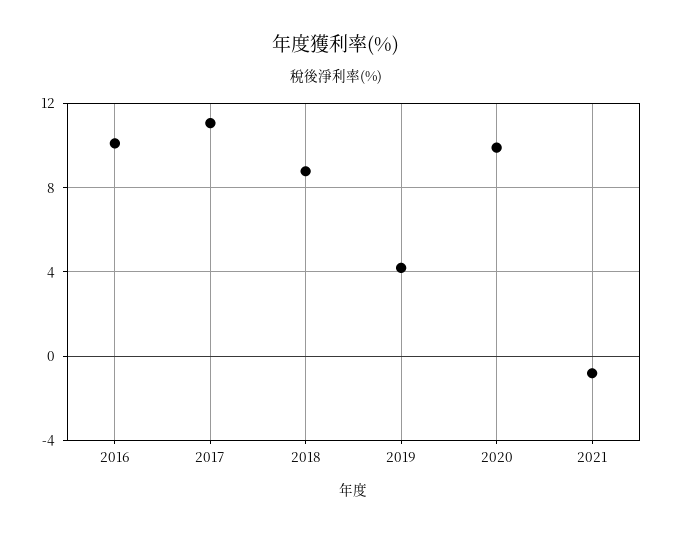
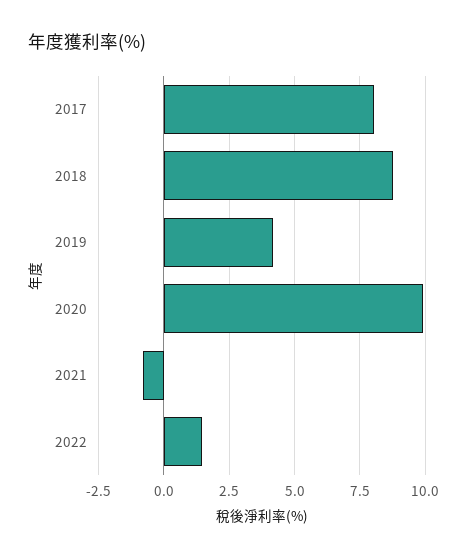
2016: 10 -> none
2017: 11 -> 8
2022: none -> 1.5

